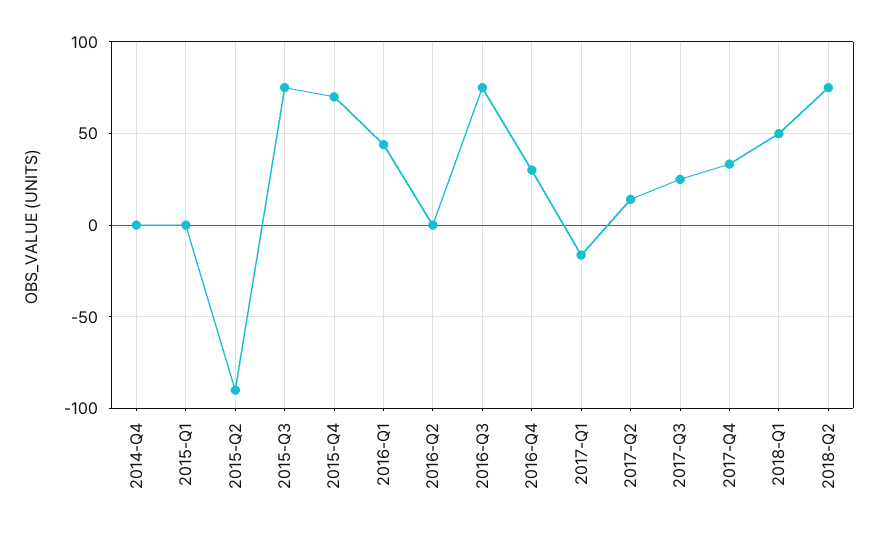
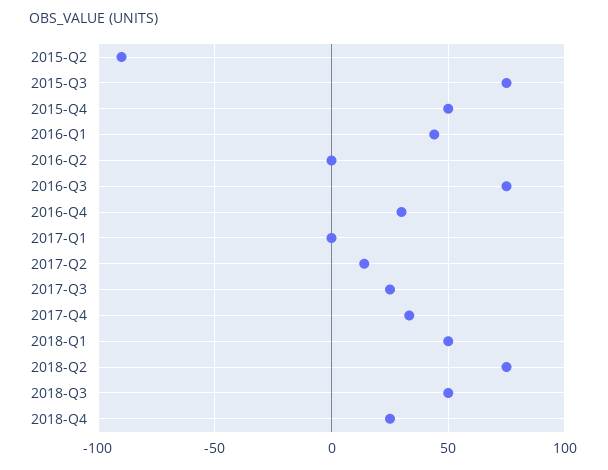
2014-Q4: 0 -> none
2015-Q1: 0 -> none
2015-Q4: 70 -> 50
2017-Q1: -15 -> 0
2018-Q3: none -> 50
2018-Q4: none -> 25

